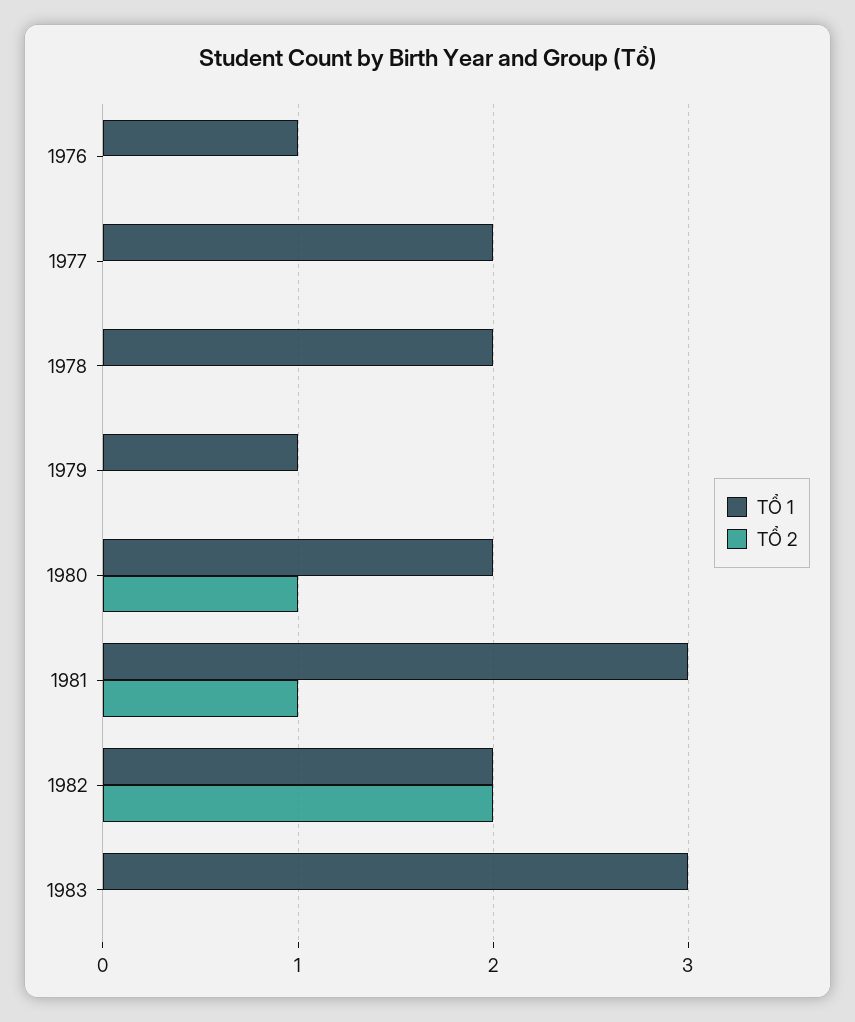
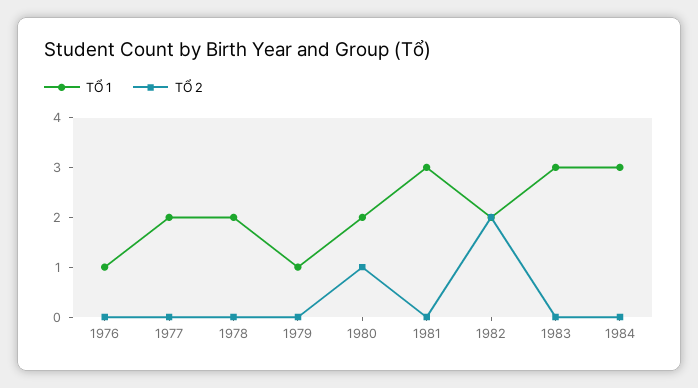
TỔ 2, 1981: 1 -> 0
TỔ 1, 1984: none -> 3
TỔ 2, 1984: none -> 0

